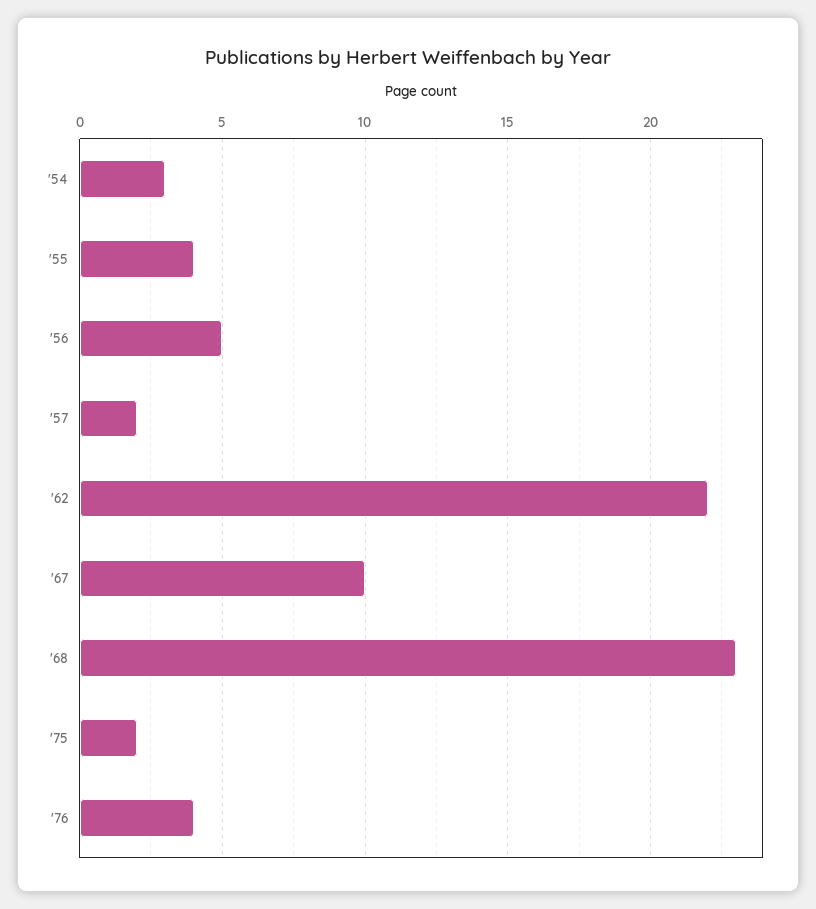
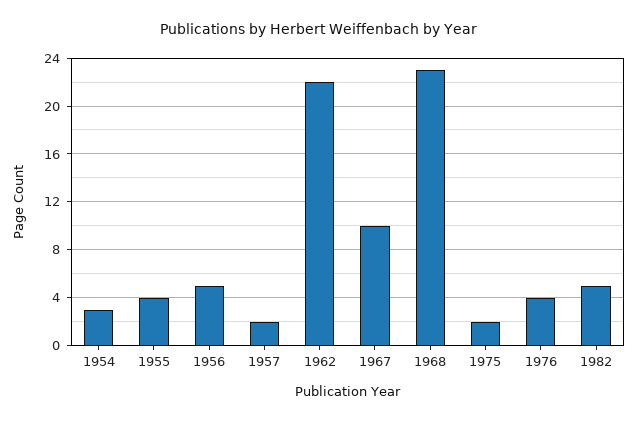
1982: none -> 5

